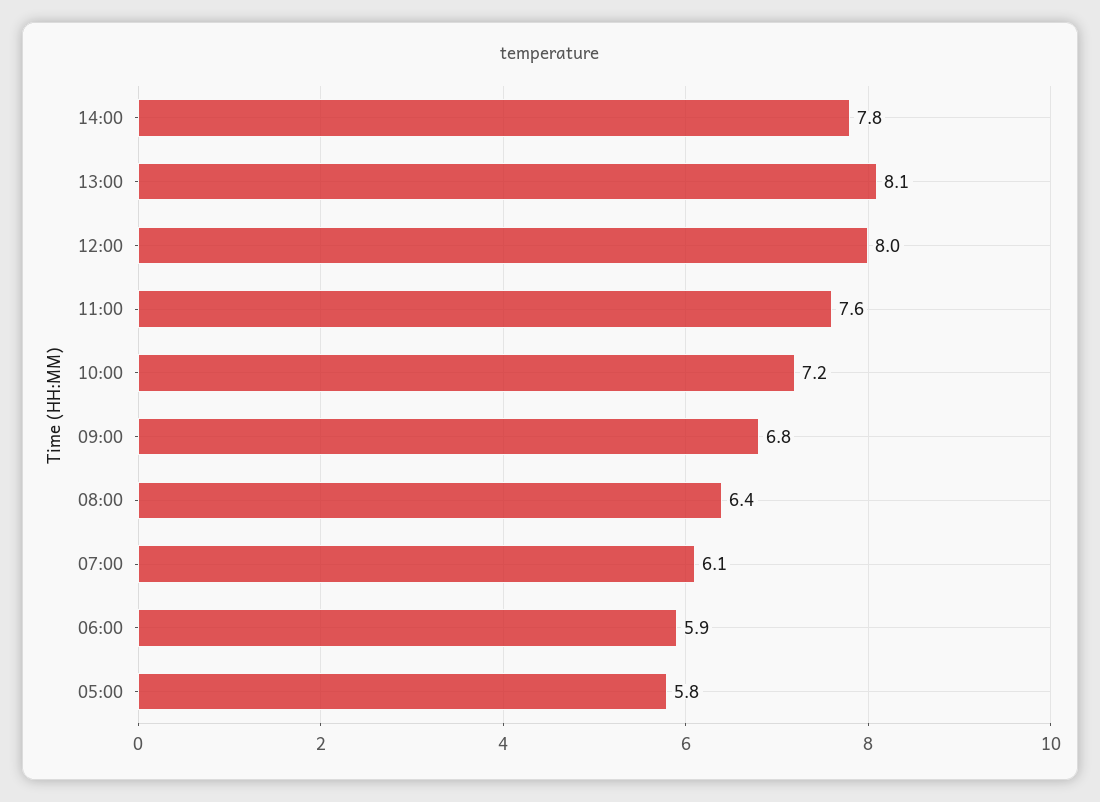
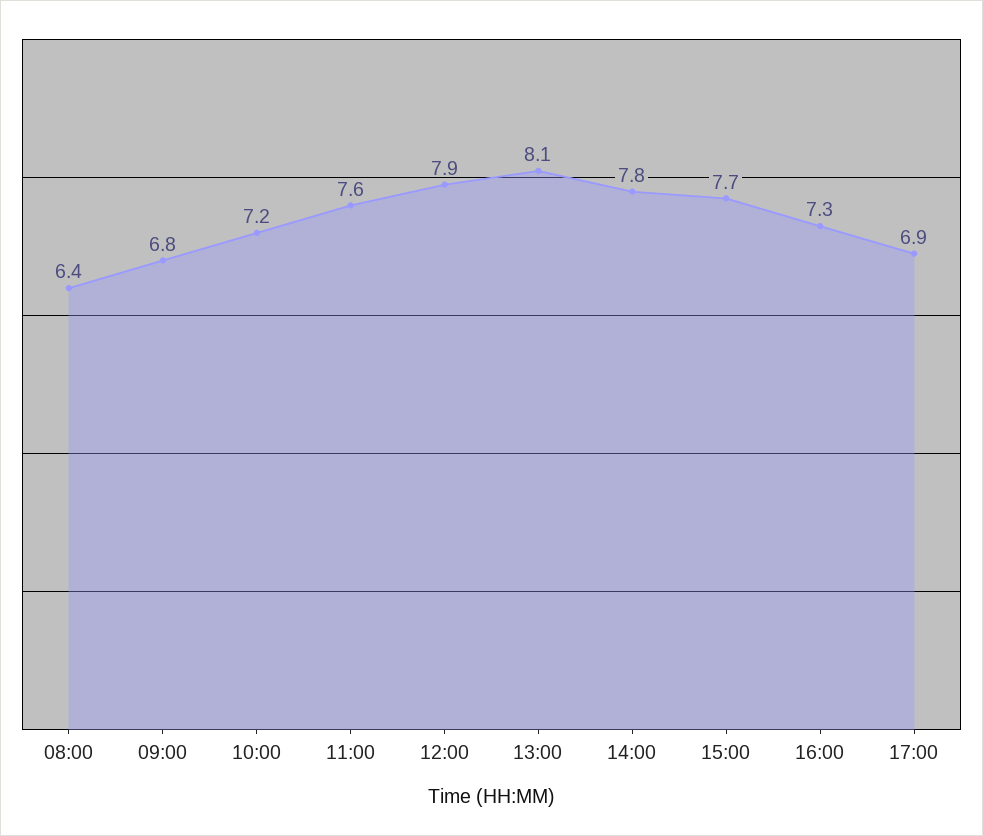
12:00: 8 -> 7.9
07:00: 6.1 -> none
06:00: 5.9 -> none
05:00: 5.8 -> none
15:00: none -> 7.7
16:00: none -> 7.3
17:00: none -> 6.9

